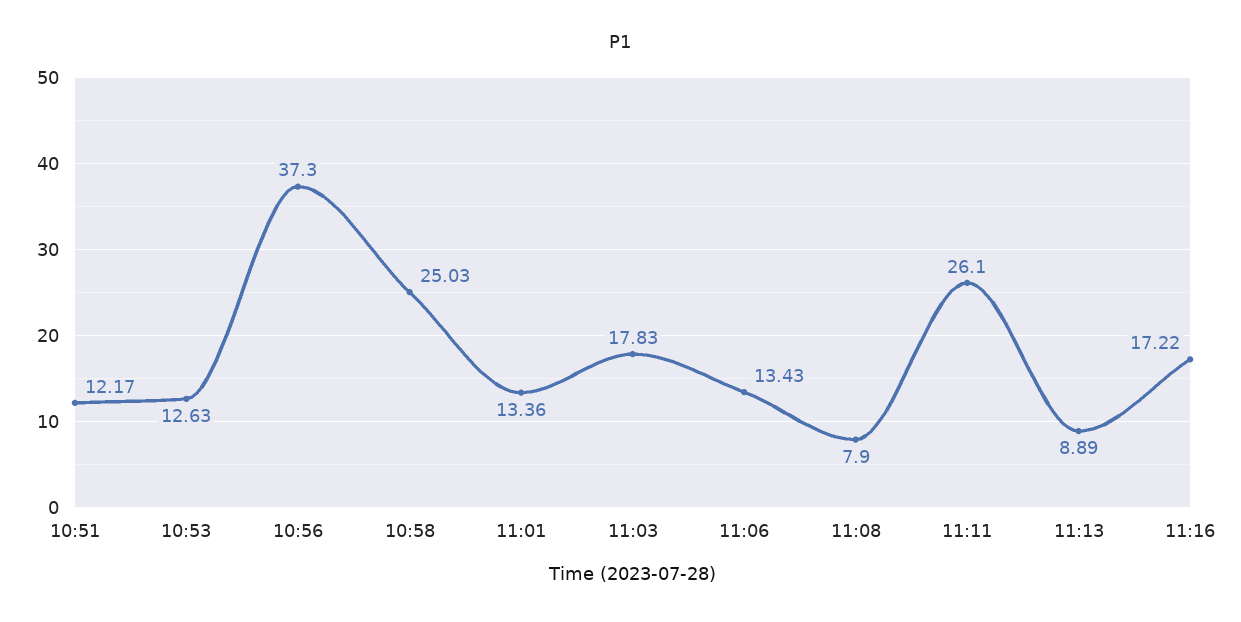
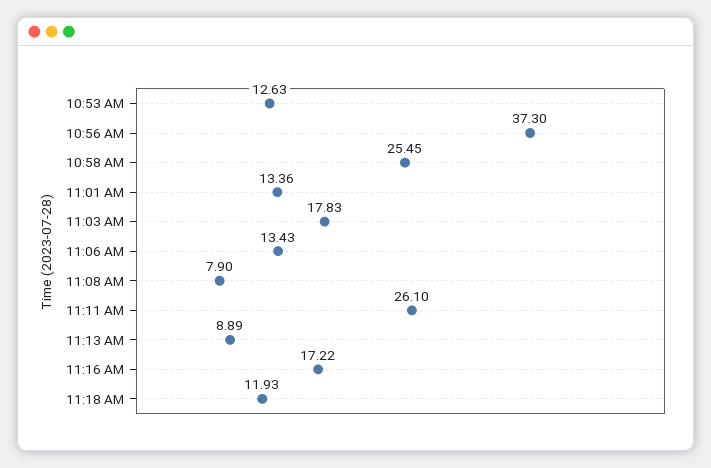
10:51: 12.17 -> none
10:58: 25.03 -> 25.45
11:18 AM: none -> 11.93

